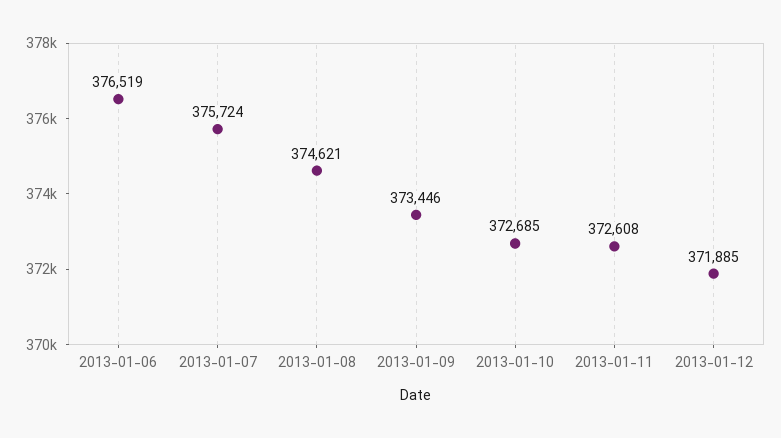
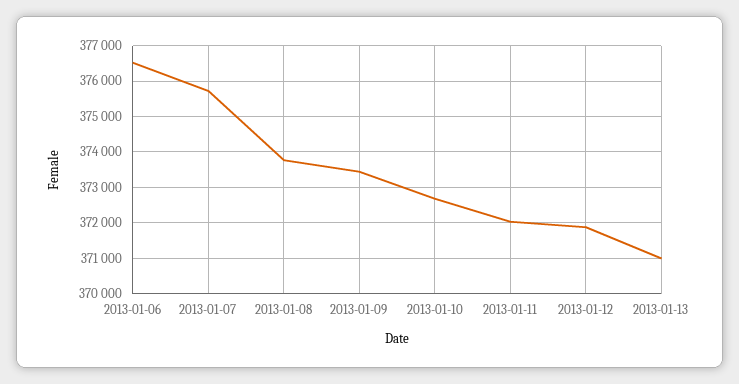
2013-01-08: 374621 -> 373800
2013-01-11: 372608 -> 372000
2013-01-13: none -> 371000

